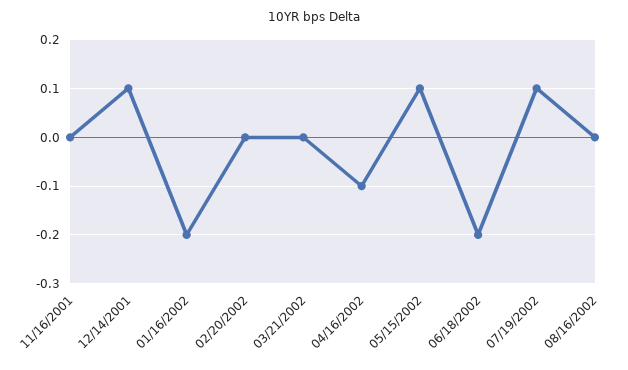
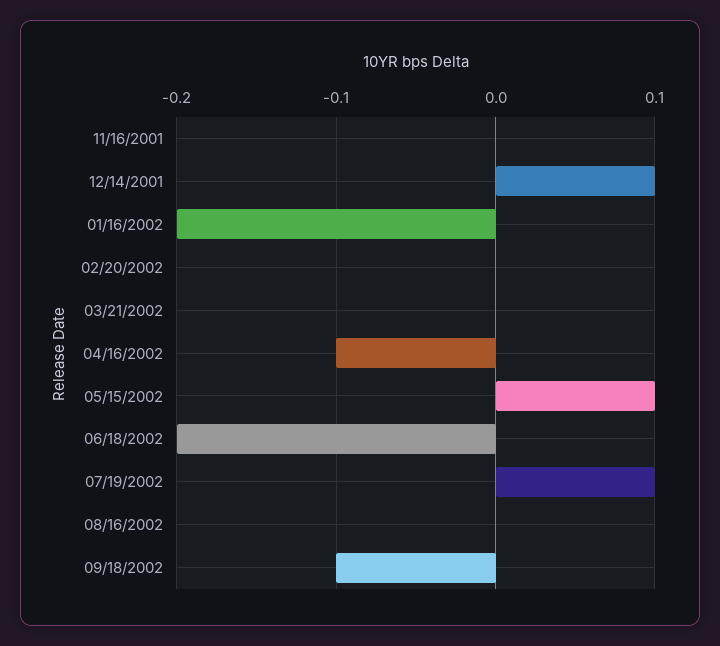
09/18/2002: none -> -0.1

